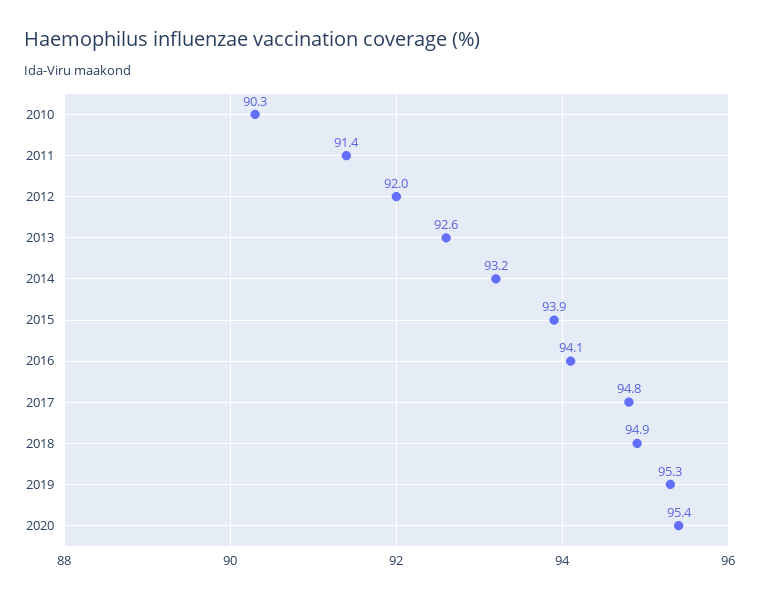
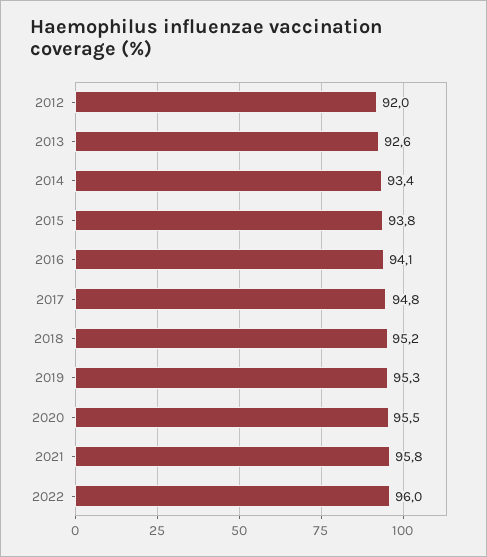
2010: 90.3 -> none
2011: 91.4 -> none
2014: 93.2 -> 93.4
2015: 93.9 -> 93.8
2018: 94.9 -> 95.2
2020: 95.4 -> 95.5
2021: none -> 95.8
2022: none -> 96

